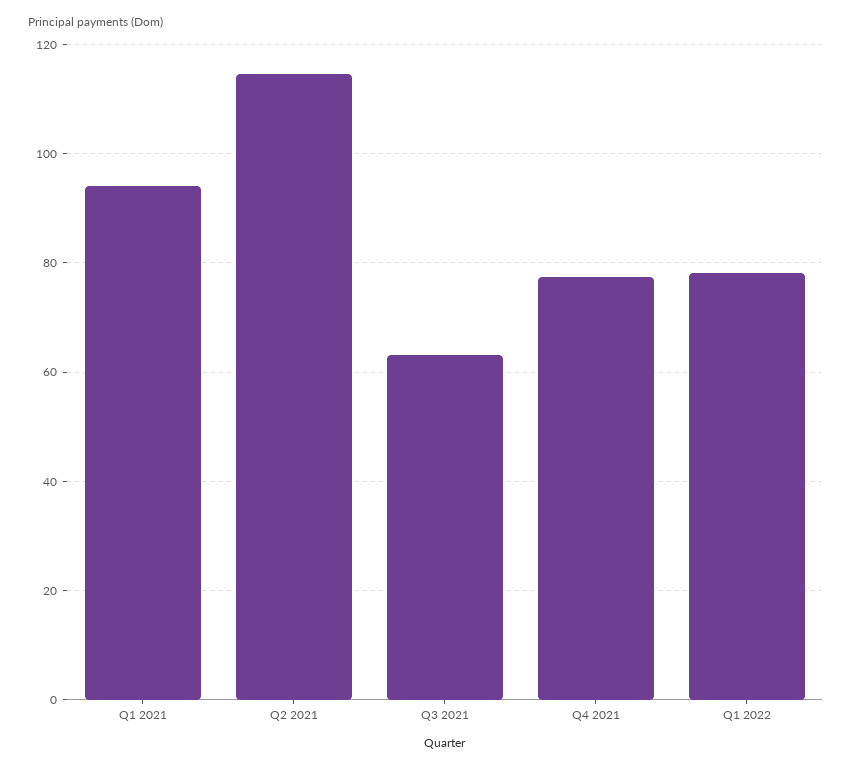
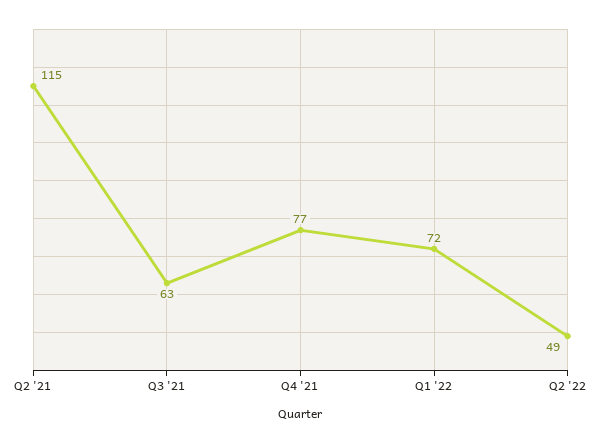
Q1 2021: 94 -> none
Q1 2022: 78 -> 72
Q2 '22: none -> 49

